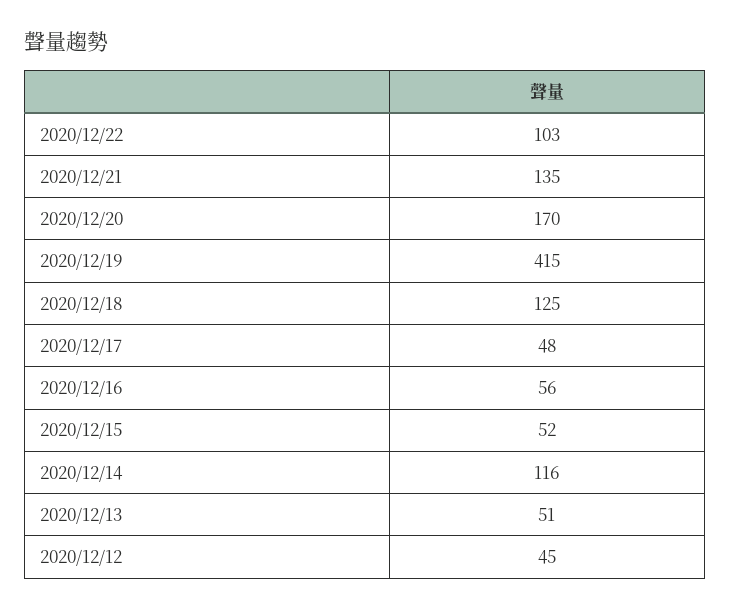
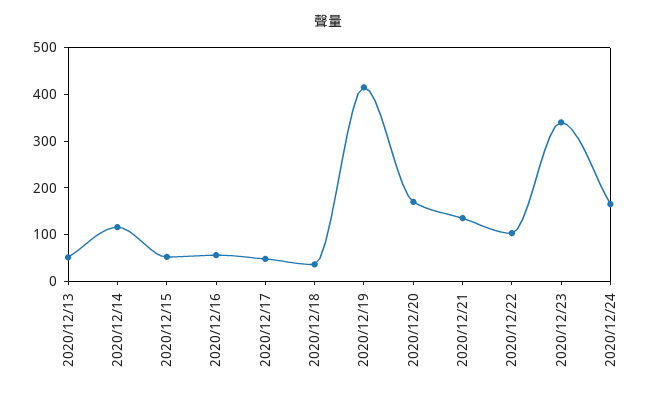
2020/12/18: 125 -> 40
2020/12/12: 45 -> none
2020/12/23: none -> 340
2020/12/24: none -> 160

